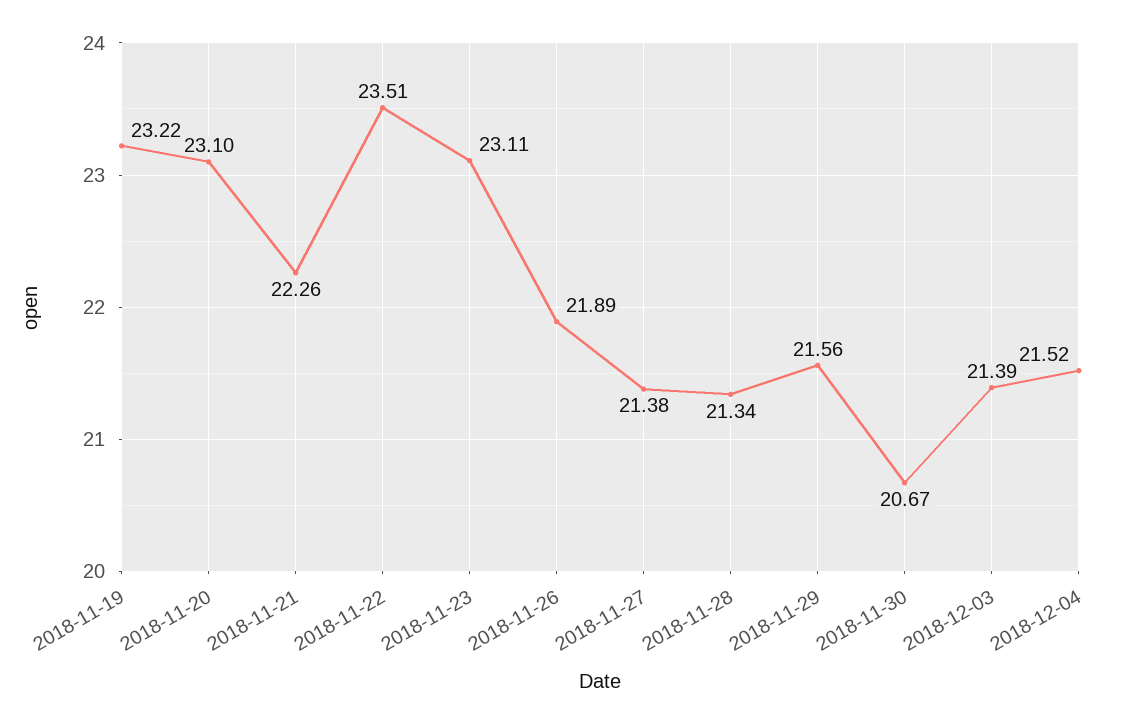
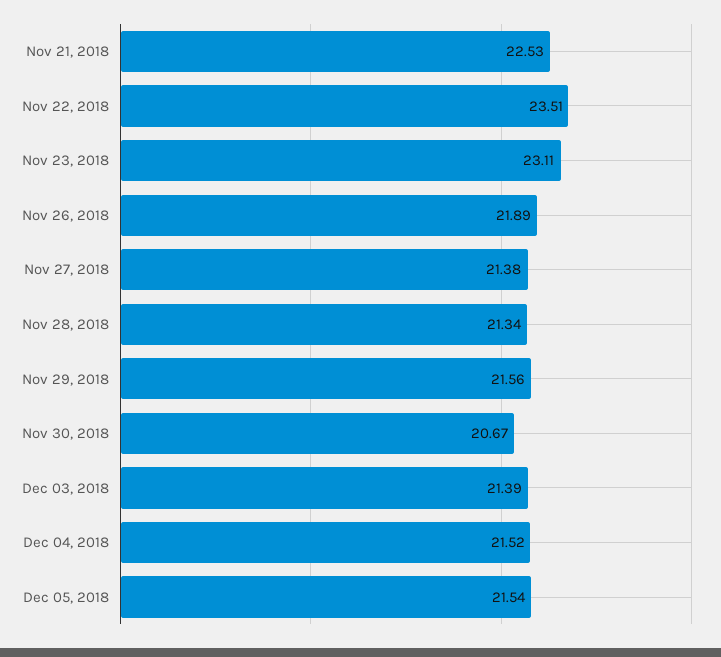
2018-11-19: 23.22 -> none
2018-11-20: 23.1 -> none
2018-11-21: 22.26 -> 22.53
Dec 05, 2018: none -> 21.54

